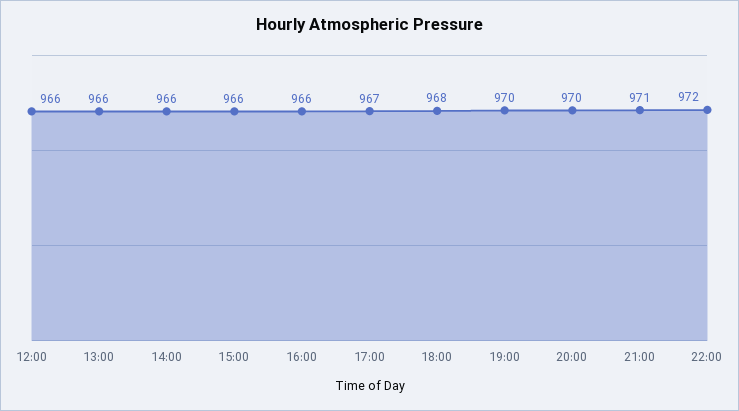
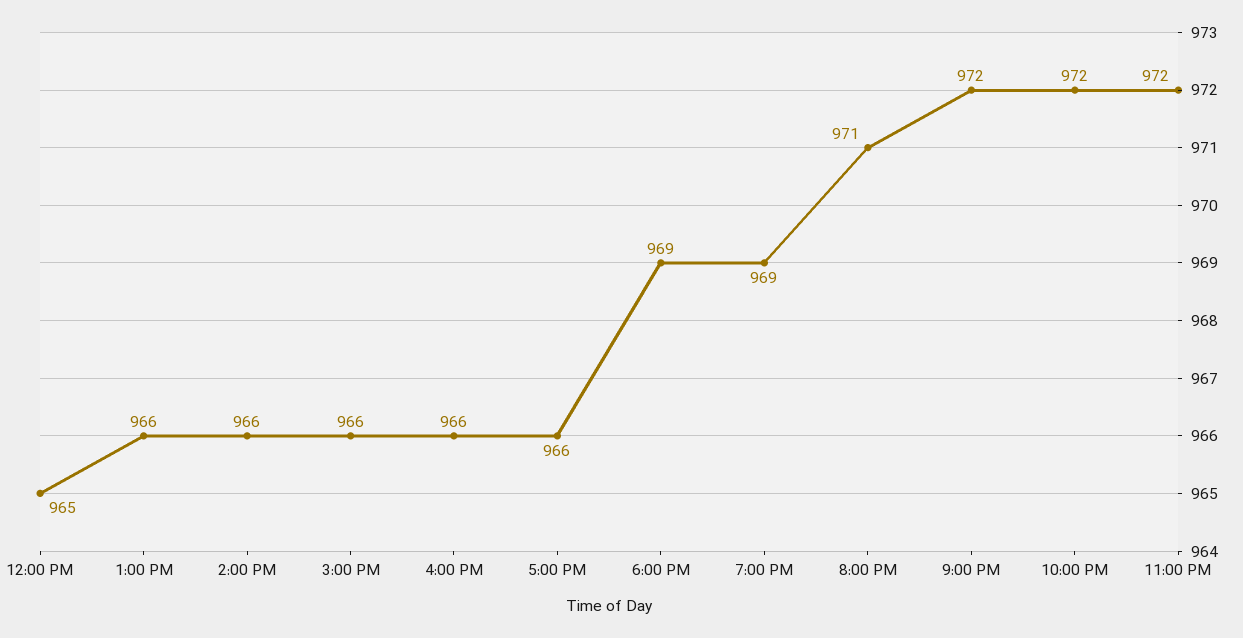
12:00: 966 -> 965
17:00: 967 -> 966
18:00: 968 -> 969
19:00: 970 -> 969
20:00: 970 -> 971
21:00: 971 -> 972
11:00 PM: none -> 972

